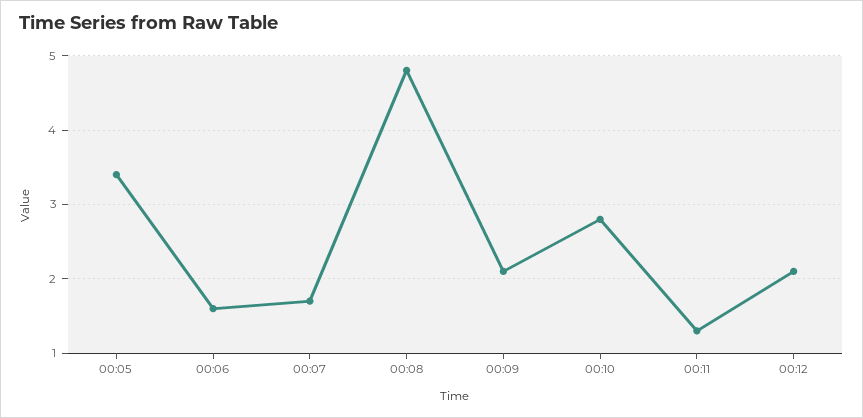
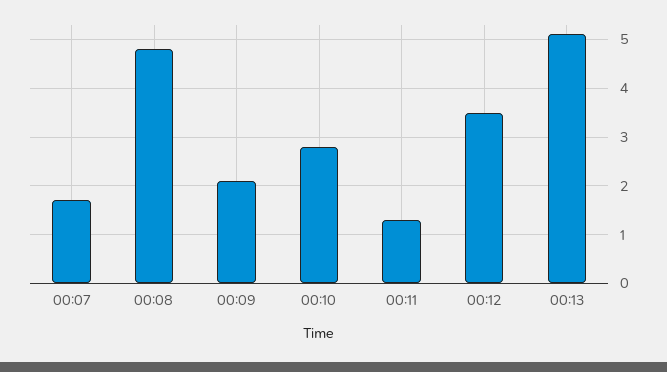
00:05: 3.4 -> none
00:06: 1.6 -> none
00:12: 2.1 -> 3.5
00:13: none -> 5

